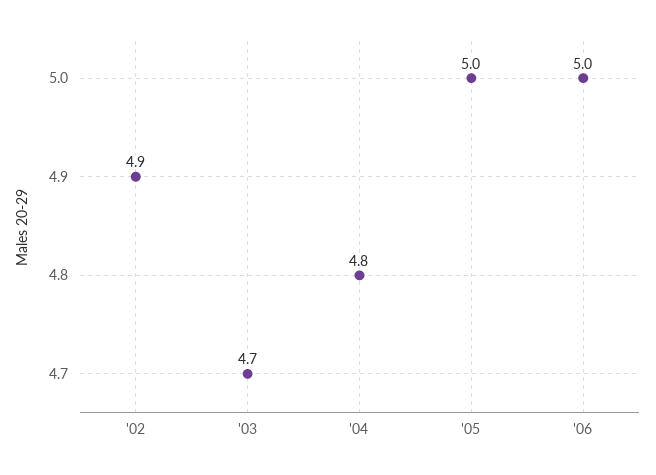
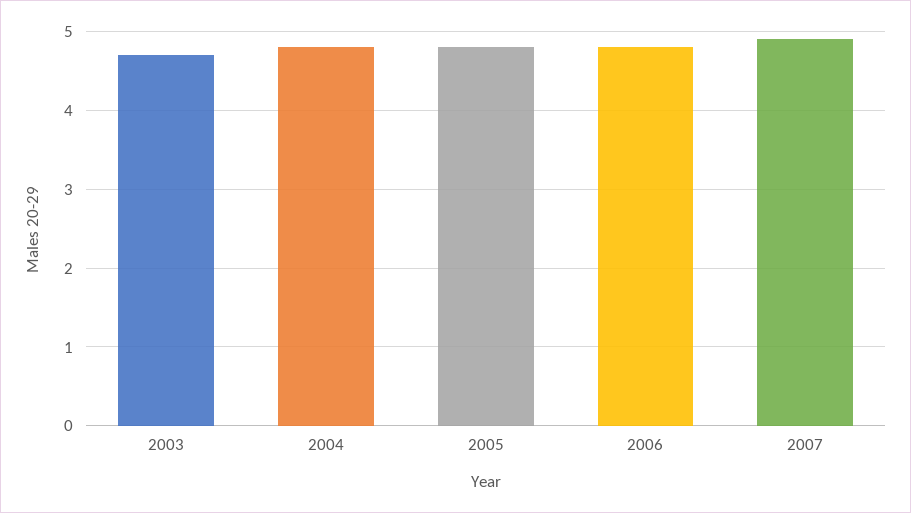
'02: 4.9 -> none
'05: 5 -> 4.8
'06: 5 -> 4.8
2007: none -> 4.9

